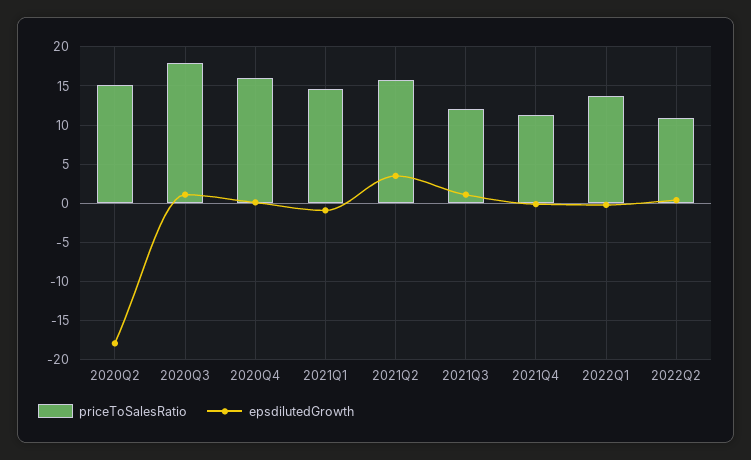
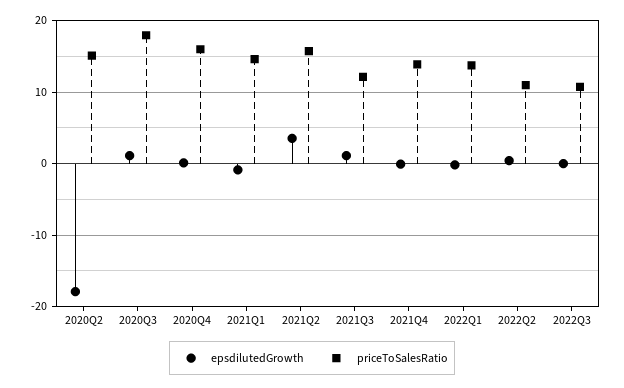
priceToSalesRatio, 2021Q4: 11 -> 14
epsdilutedGrowth, 2022Q3: none -> 0
priceToSalesRatio, 2022Q3: none -> 11

